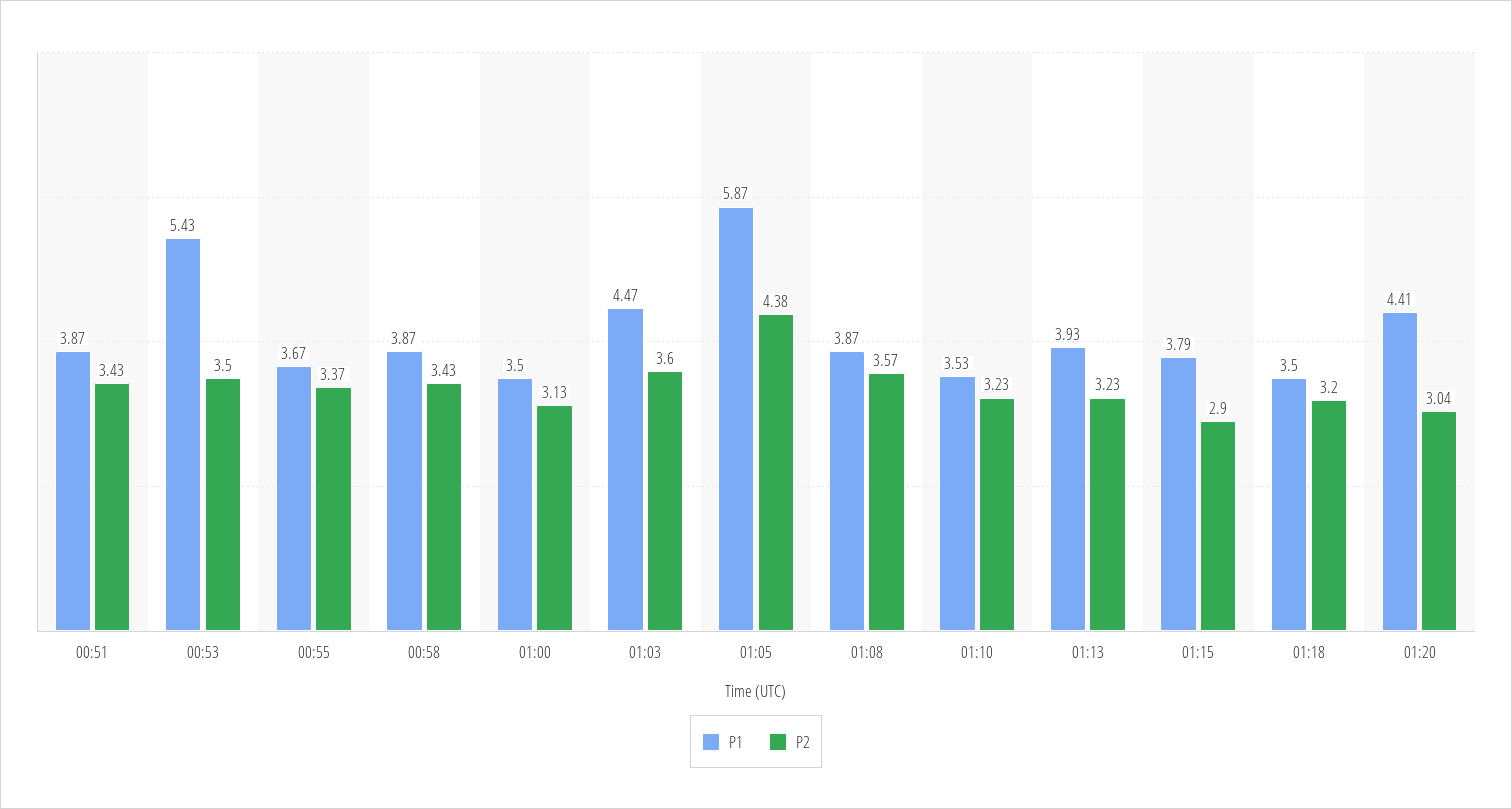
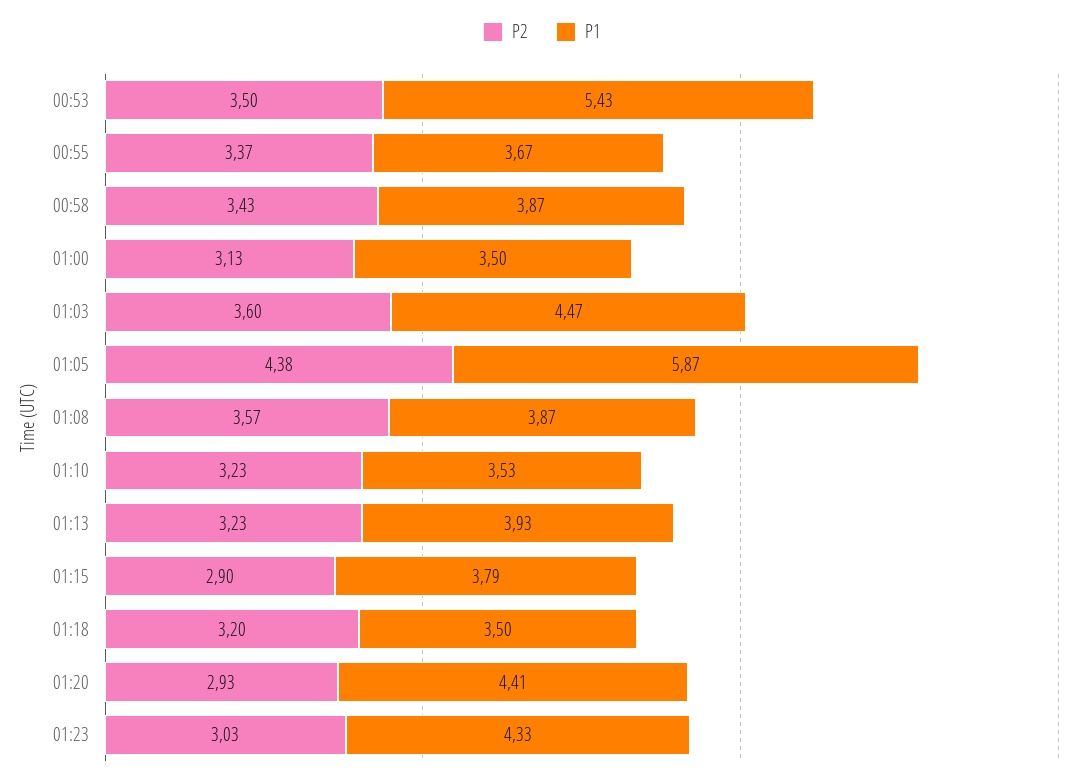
P1, 00:51: 3.87 -> none
P2, 00:51: 3.43 -> none
P2, 01:20: 3.04 -> 2.93
P2, 01:23: none -> 3.03
P1, 01:23: none -> 4.33

